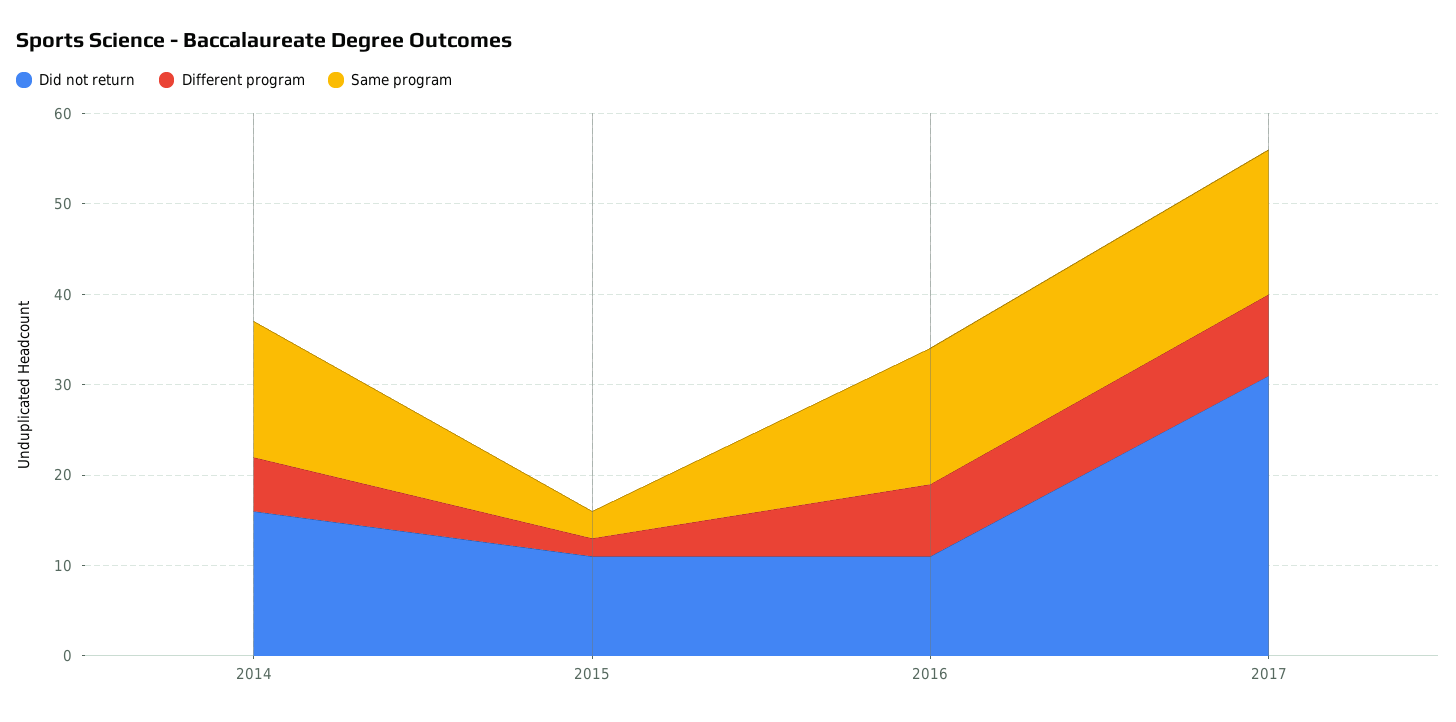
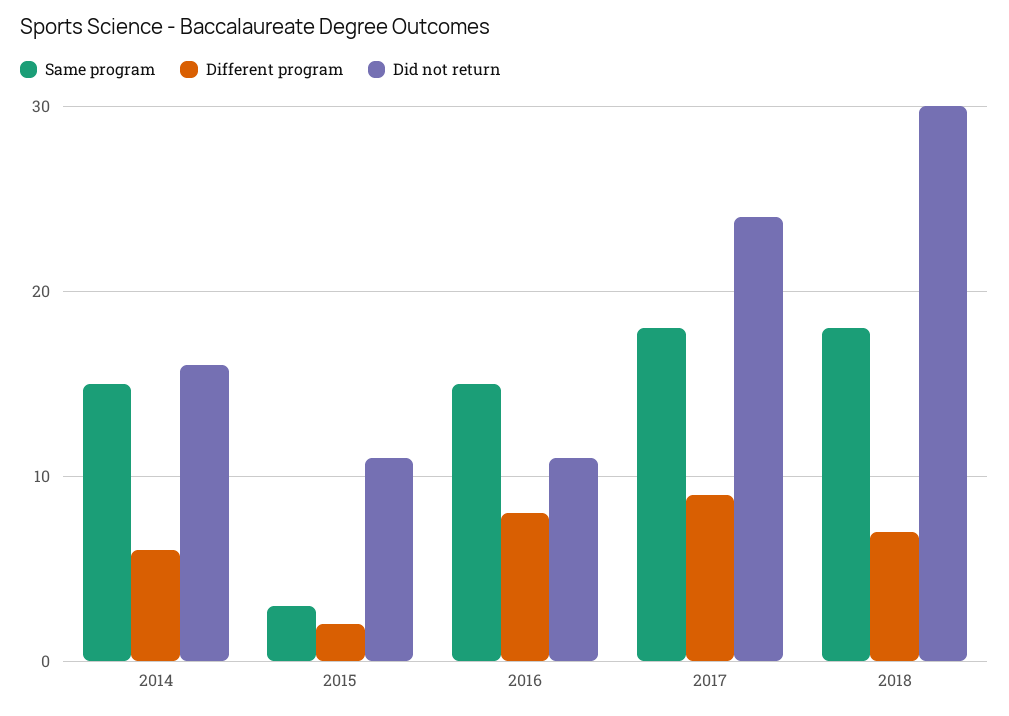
Did not return, 2017: 31 -> 24
Same program, 2017: 16 -> 18
Same program, 2018: none -> 18
Different program, 2018: none -> 7
Did not return, 2018: none -> 30

